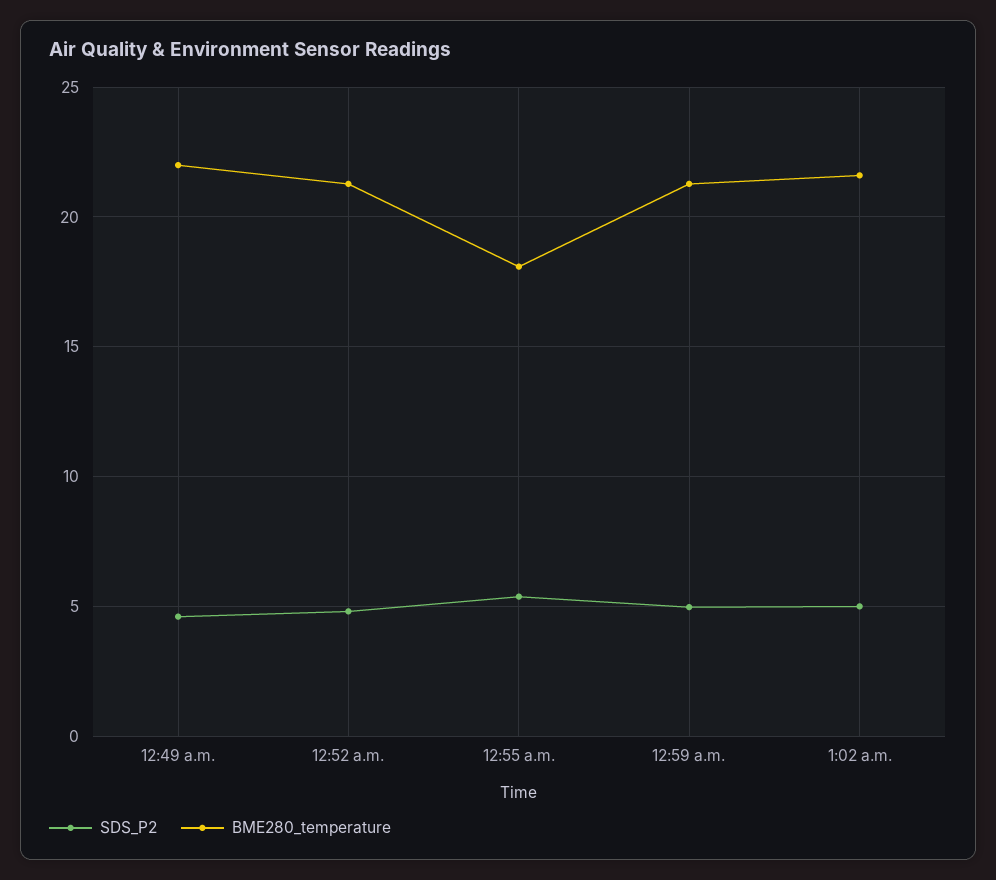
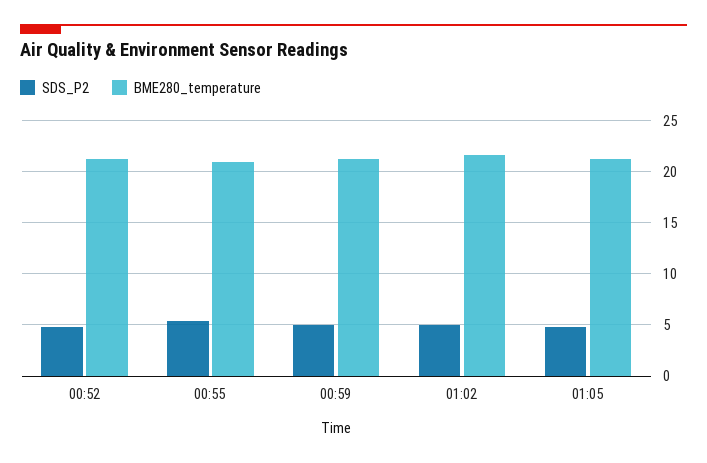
SDS_P2, 12:49 a.m.: 4.5 -> none
BME280_temperature, 12:49 a.m.: 22 -> none
BME280_temperature, 12:55 a.m.: 18 -> 21
SDS_P2, 01:05: none -> 5
BME280_temperature, 01:05: none -> 21

